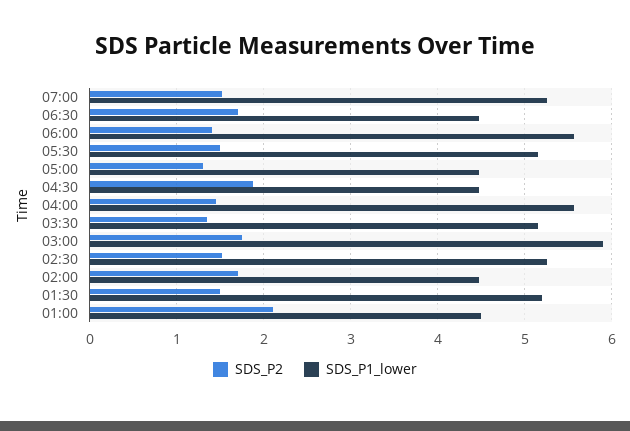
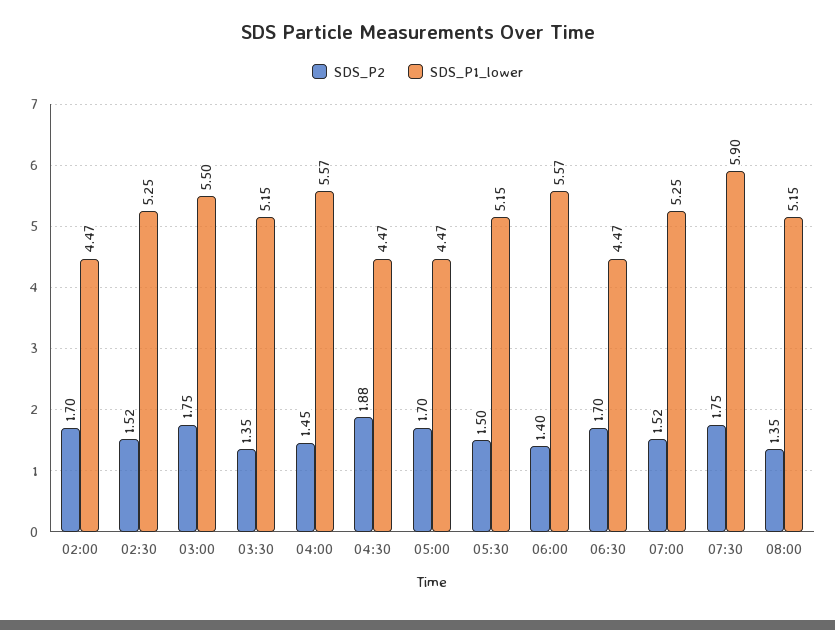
SDS_P2, 05:00: 1.3 -> 1.7
SDS_P1_lower, 03:00: 5.9 -> 5.5
SDS_P2, 01:30: 1.5 -> none
SDS_P1_lower, 01:30: 5.2 -> none
SDS_P2, 01:00: 2.1 -> none
SDS_P1_lower, 01:00: 4.5 -> none
SDS_P2, 07:30: none -> 1.75
SDS_P1_lower, 07:30: none -> 5.9
SDS_P2, 08:00: none -> 1.35
SDS_P1_lower, 08:00: none -> 5.15

